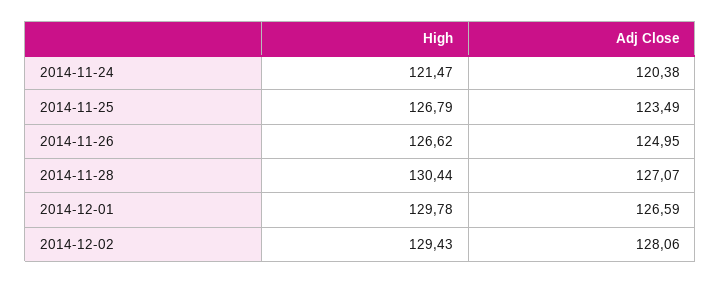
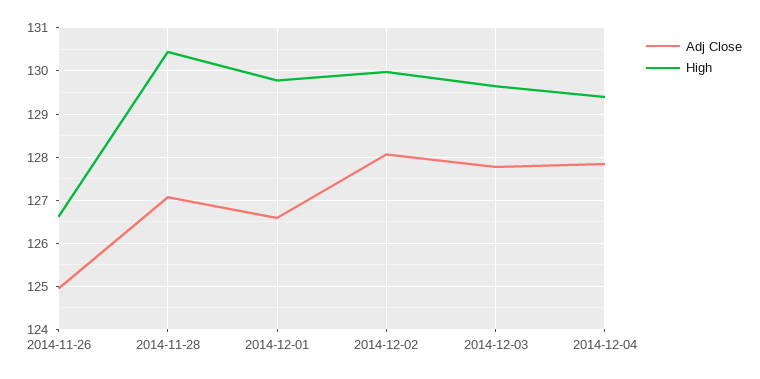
High, 2014-11-24: 121.47 -> none
Adj Close, 2014-11-24: 120.38 -> none
High, 2014-11-25: 126.79 -> none
Adj Close, 2014-11-25: 123.49 -> none
High, 2014-12-02: 129.43 -> 130
Adj Close, 2014-12-03: none -> 127.8
High, 2014-12-03: none -> 129.6
Adj Close, 2014-12-04: none -> 127.8
High, 2014-12-04: none -> 129.4

